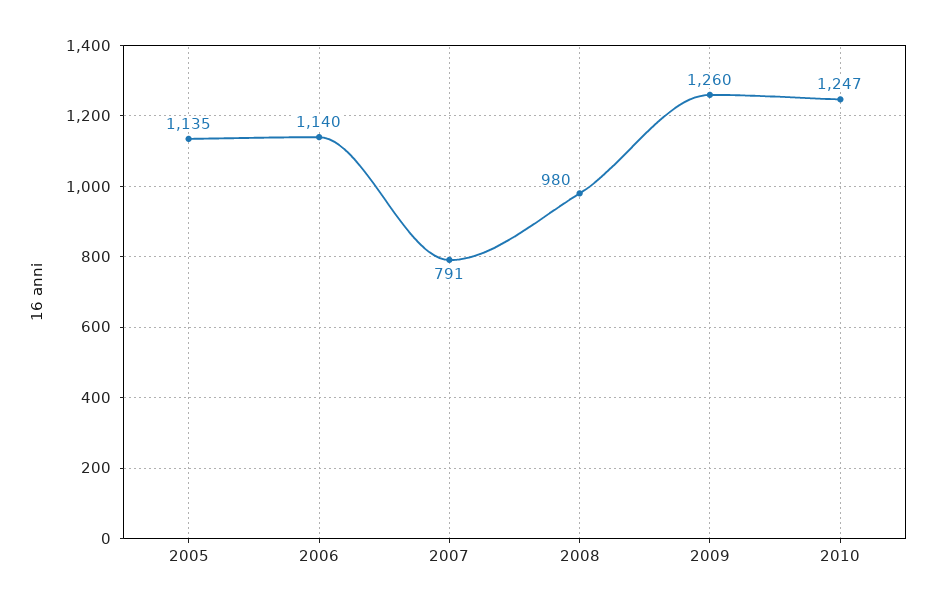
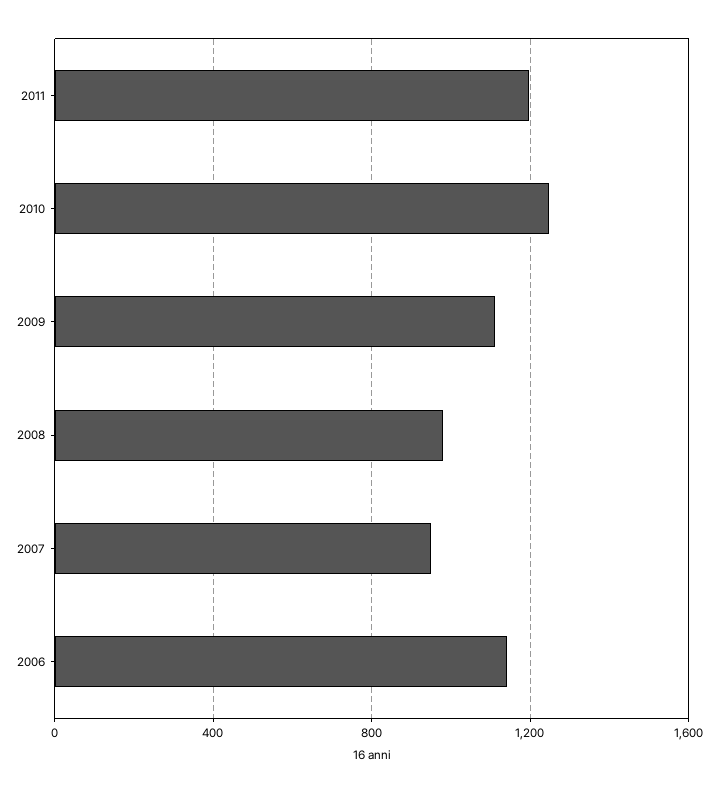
2005: 1135 -> none
2007: 791 -> 950
2009: 1260 -> 1100
2011: none -> 1200

